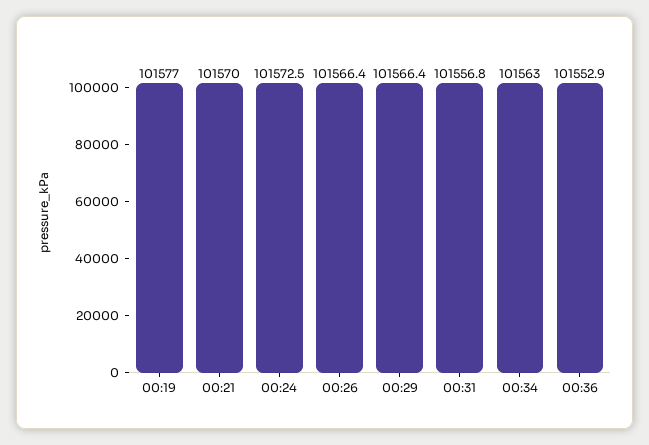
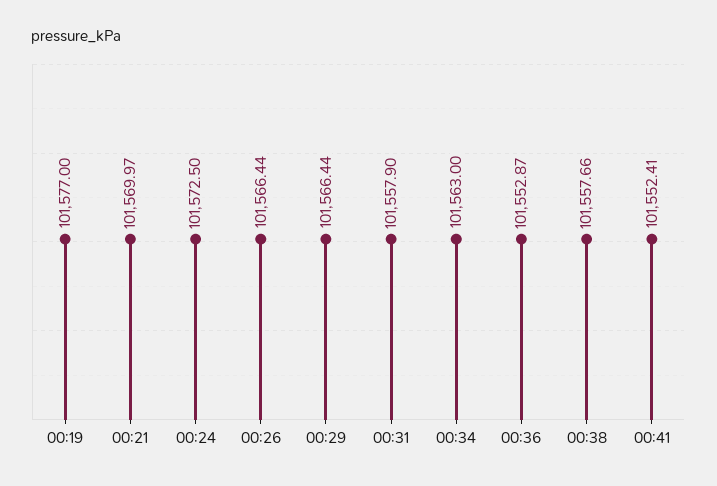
00:31: 101556.8 -> 101557.9
00:38: none -> 101557.66
00:41: none -> 101552.41

